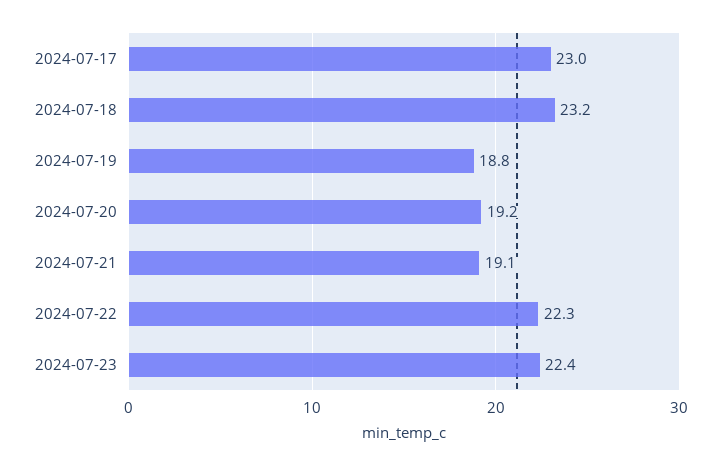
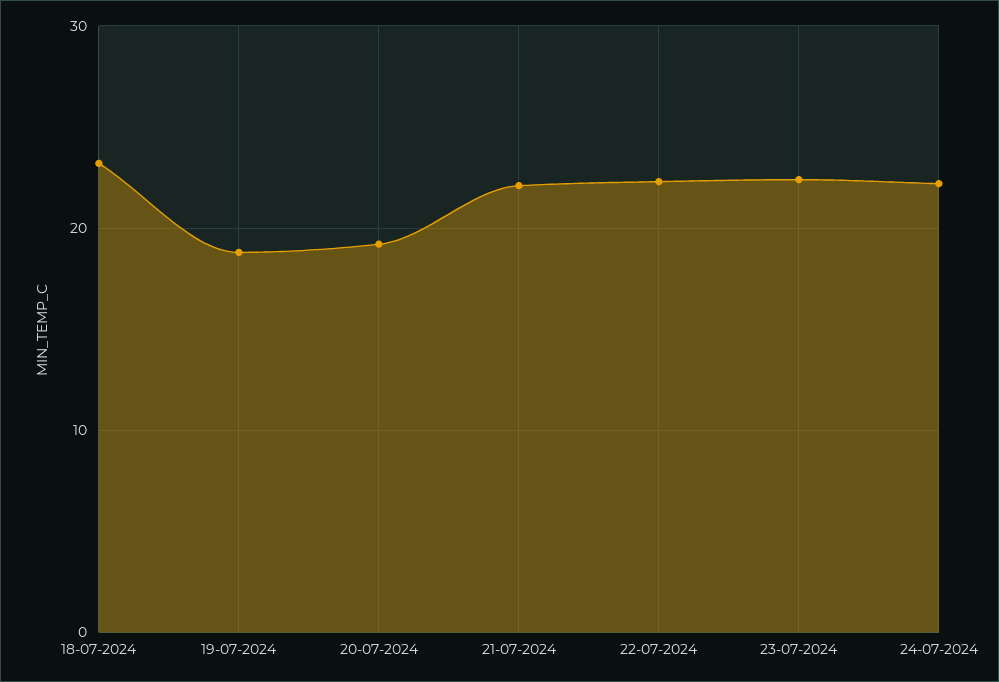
2024-07-17: 23 -> none
2024-07-21: 19.1 -> 22
24-07-2024: none -> 22

